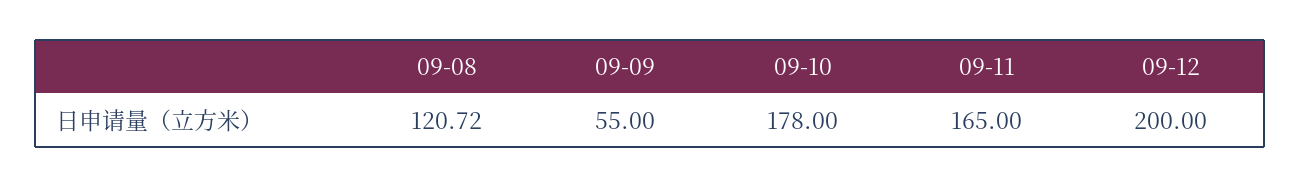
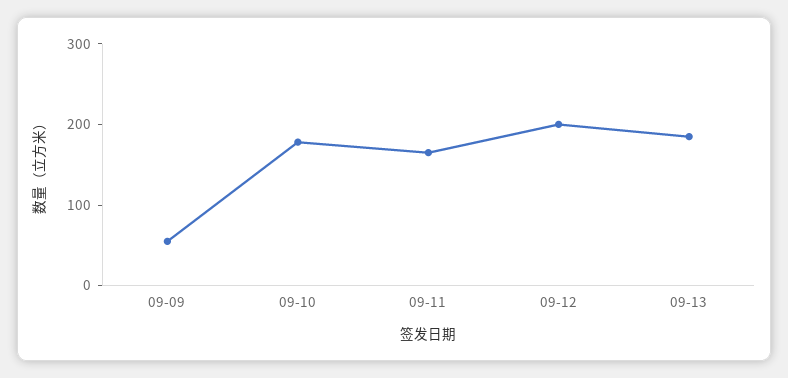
09-08: 120.72 -> none
09-13: none -> 180

